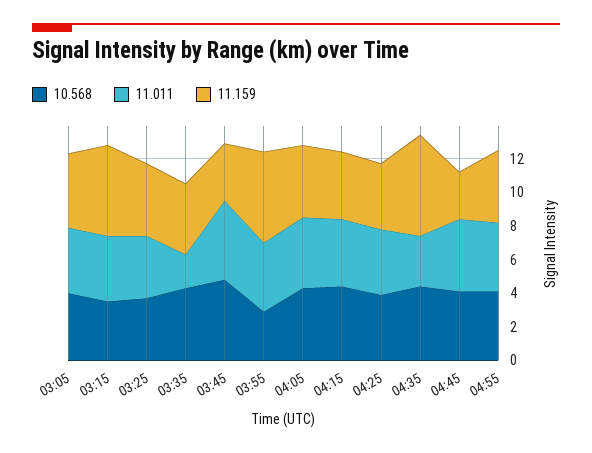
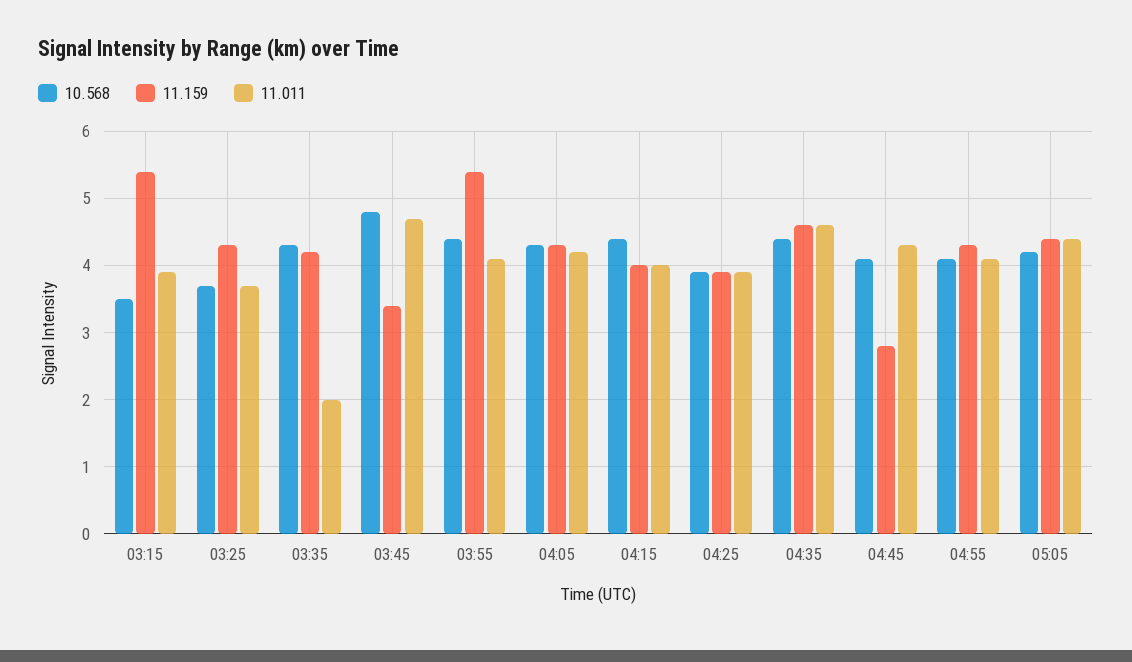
10.568, 03:05: 4 -> none
11.011, 03:05: 4 -> none
11.159, 03:05: 4.5 -> none
10.568, 03:55: 3 -> 4.4
11.011, 04:35: 3 -> 4.6
11.159, 04:35: 6 -> 4.6
10.568, 05:05: none -> 4.2
11.159, 05:05: none -> 4.4
11.011, 05:05: none -> 4.4

